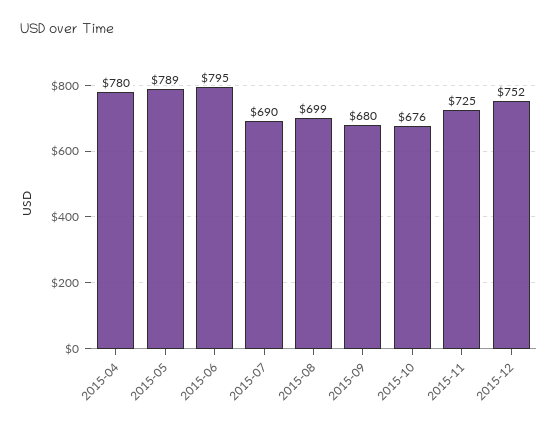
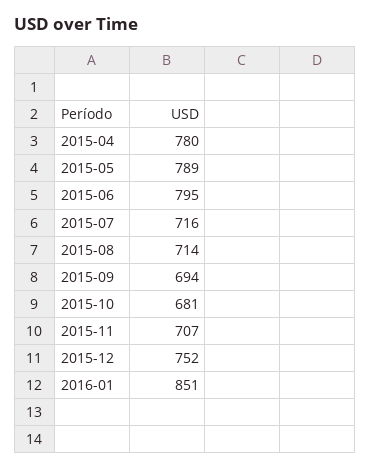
2015-07: 690 -> 716
2015-08: 699 -> 714
2015-09: 680 -> 694
2015-10: 676 -> 681
2015-11: 725 -> 707
2016-01: none -> 851

